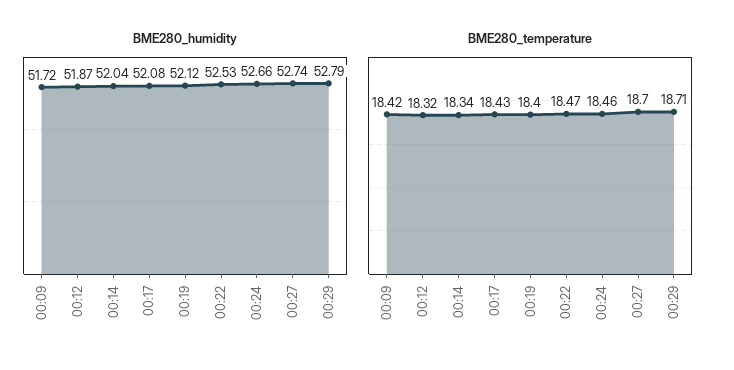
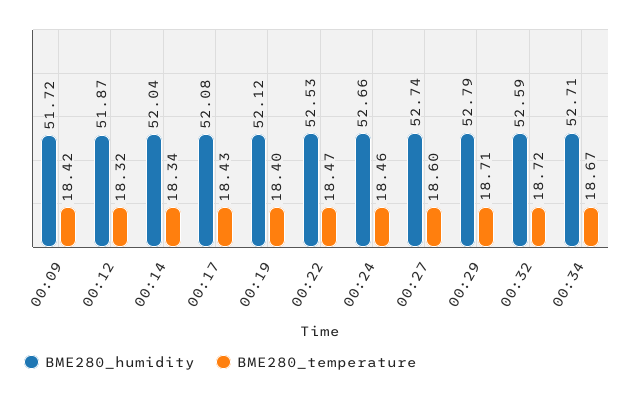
BME280_temperature, 00:27: 18.7 -> 18.6
BME280_humidity, 00:32: none -> 52.59
BME280_temperature, 00:32: none -> 18.72
BME280_humidity, 00:34: none -> 52.71
BME280_temperature, 00:34: none -> 18.67

